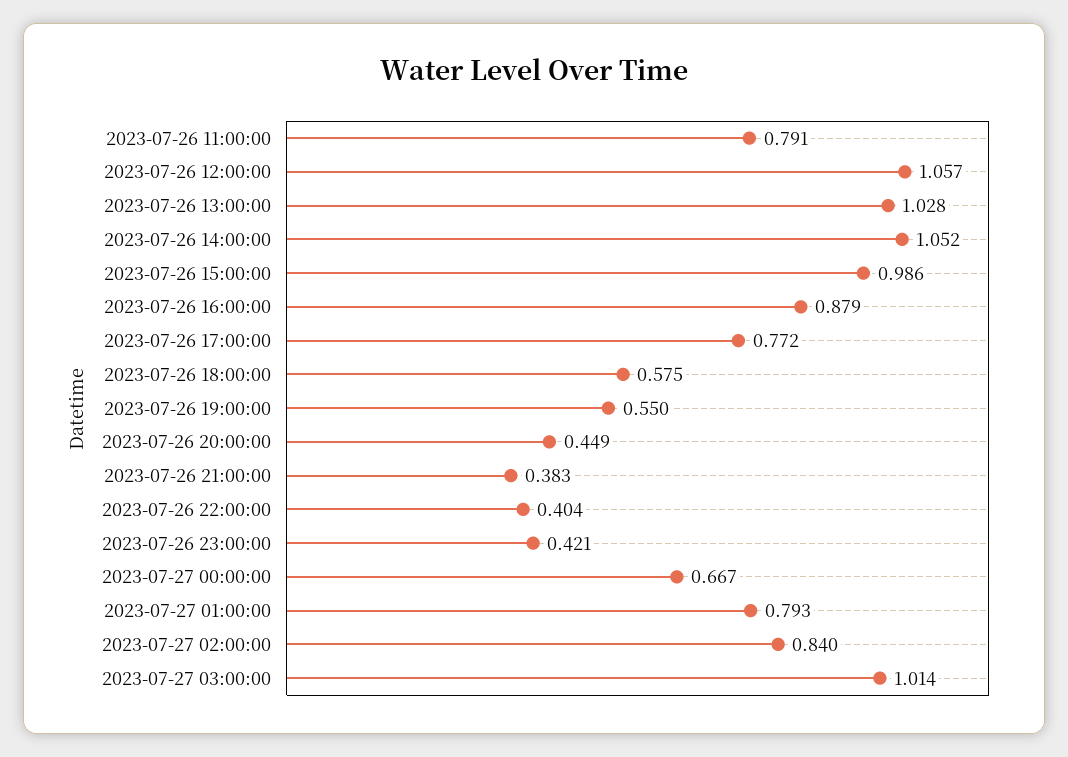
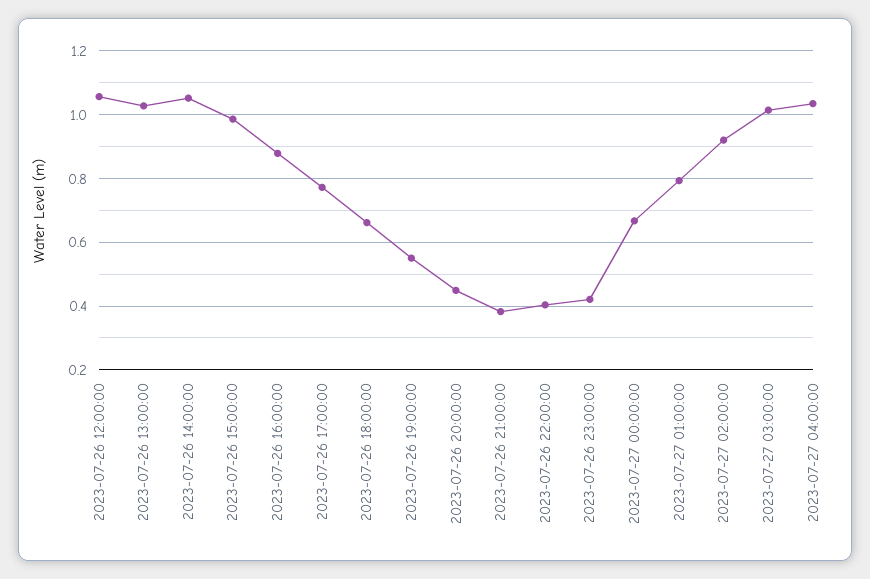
2023-07-26 11:00:00: 0.791 -> none
2023-07-26 18:00:00: 0.575 -> 0.66
2023-07-27 02:00:00: 0.84 -> 0.92
2023-07-27 04:00:00: none -> 1.04

